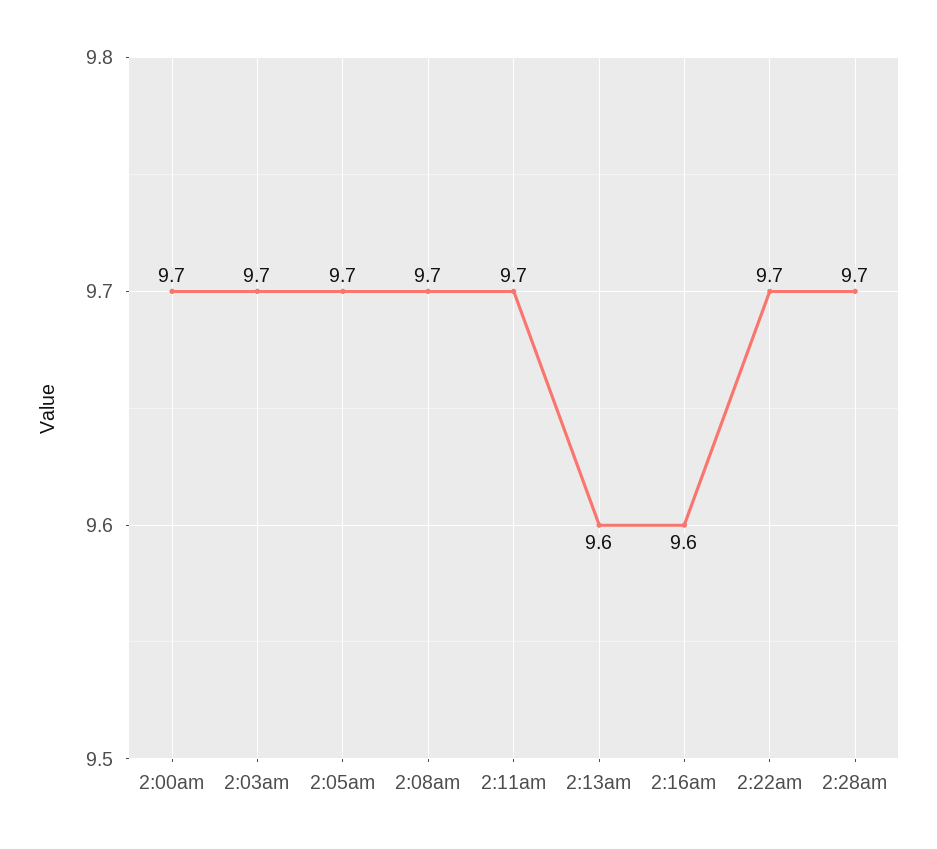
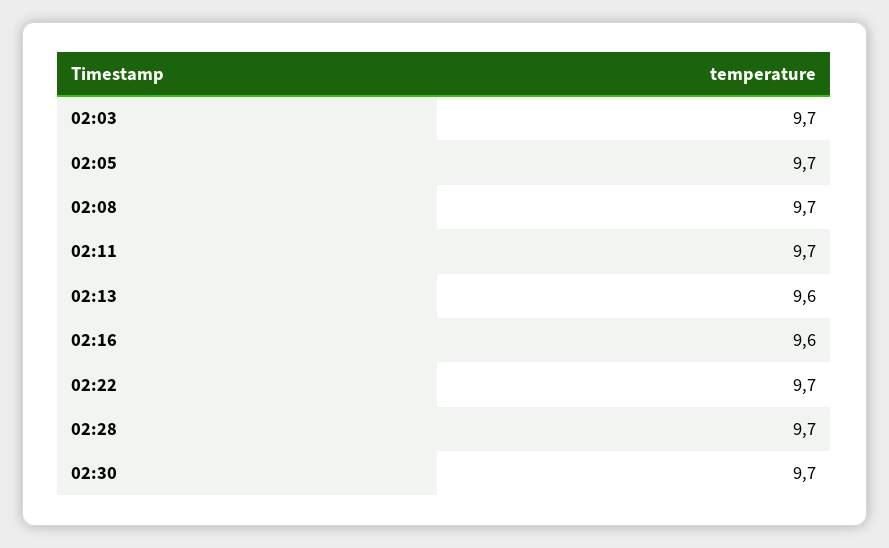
2:00am: 9.7 -> none
02:30: none -> 9.7

